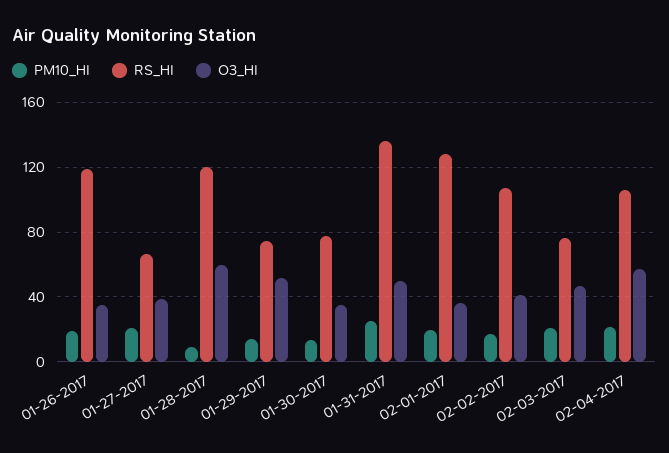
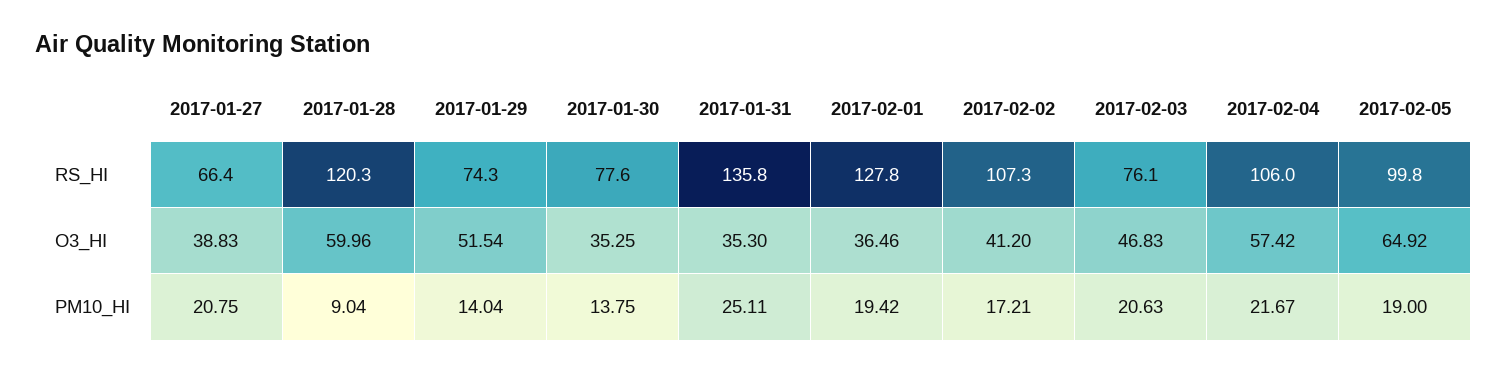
PM10_HI, 01-26-2017: 20 -> none
RS_HI, 01-26-2017: 120 -> none
O3_HI, 01-26-2017: 35 -> none
O3_HI, 01-31-2017: 50 -> 35.3
RS_HI, 2017-02-05: none -> 99.8
O3_HI, 2017-02-05: none -> 64.92
PM10_HI, 2017-02-05: none -> 19

